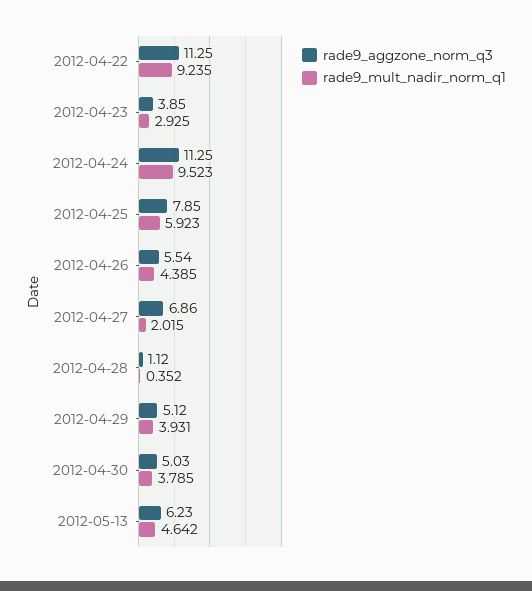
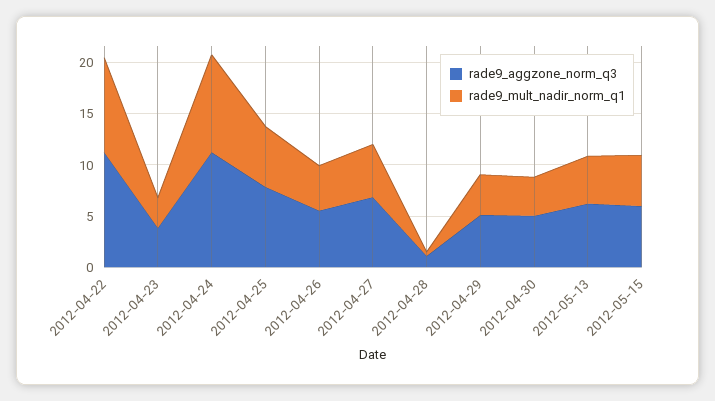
rade9_mult_nadir_norm_q1, 2012-04-27: 2.015 -> 5
rade9_aggzone_norm_q3, 2012-05-15: none -> 6
rade9_mult_nadir_norm_q1, 2012-05-15: none -> 5

